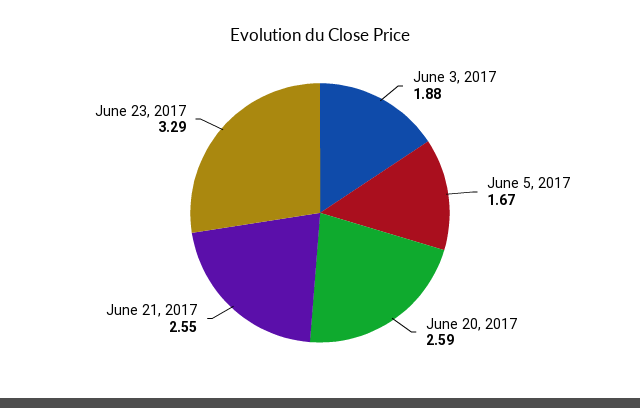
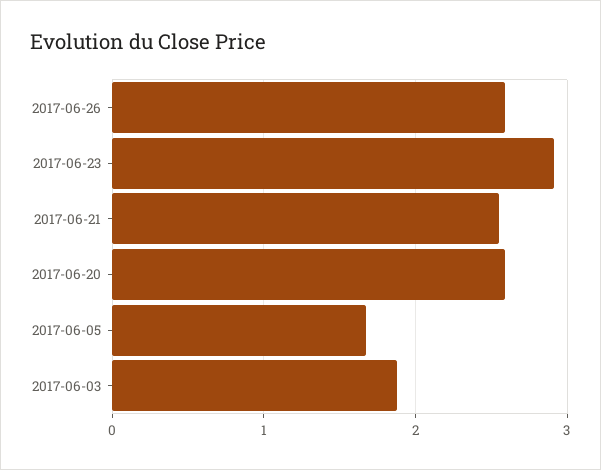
June 23, 2017: 3.29 -> 2.9
2017-06-26: none -> 2.6

